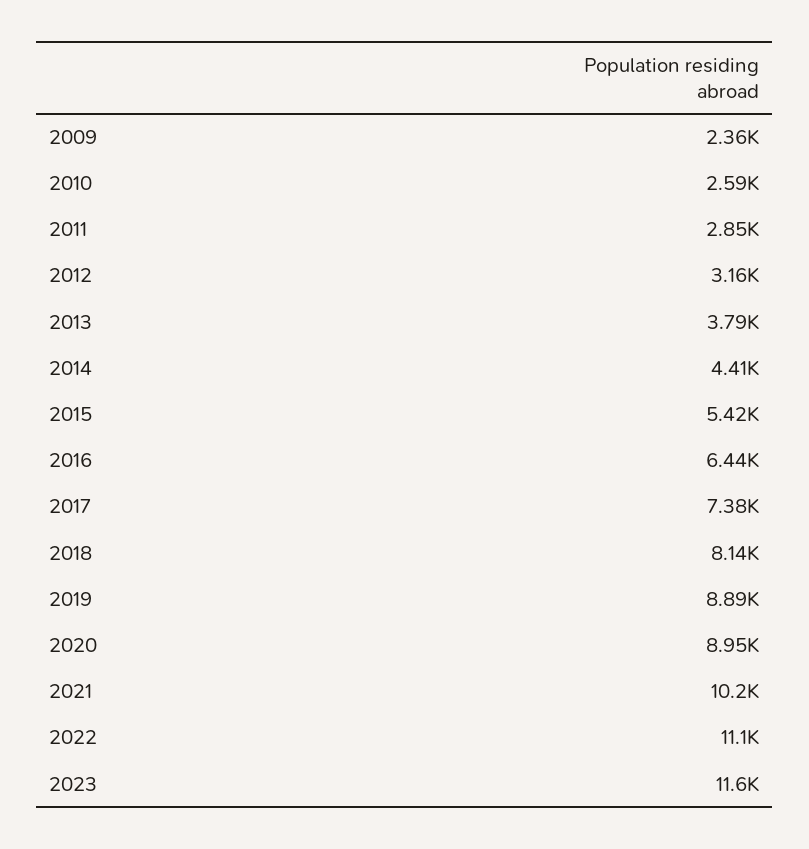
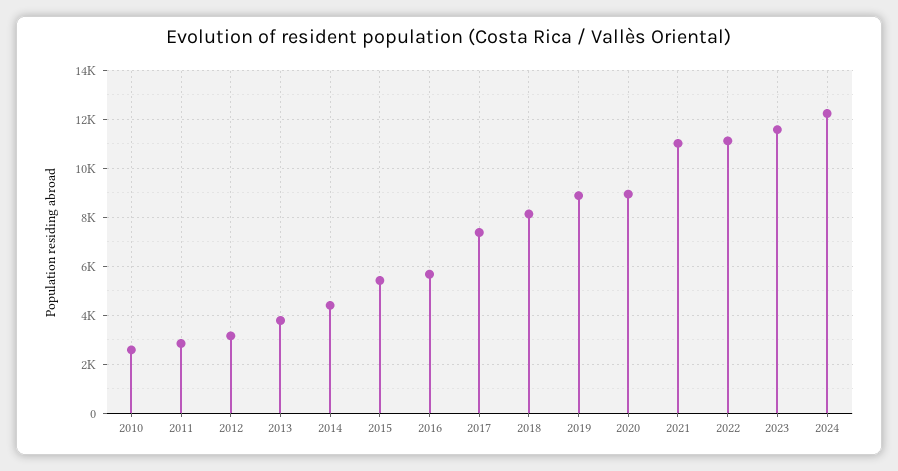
2009: 2360 -> none
2016: 6440 -> 5750
2021: 10200 -> 11000
2024: none -> 12250

